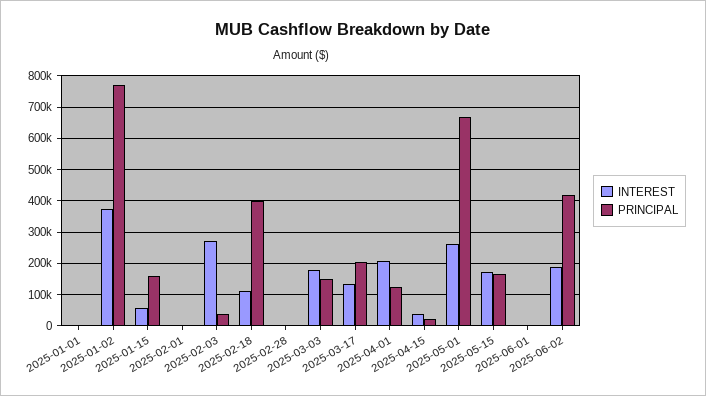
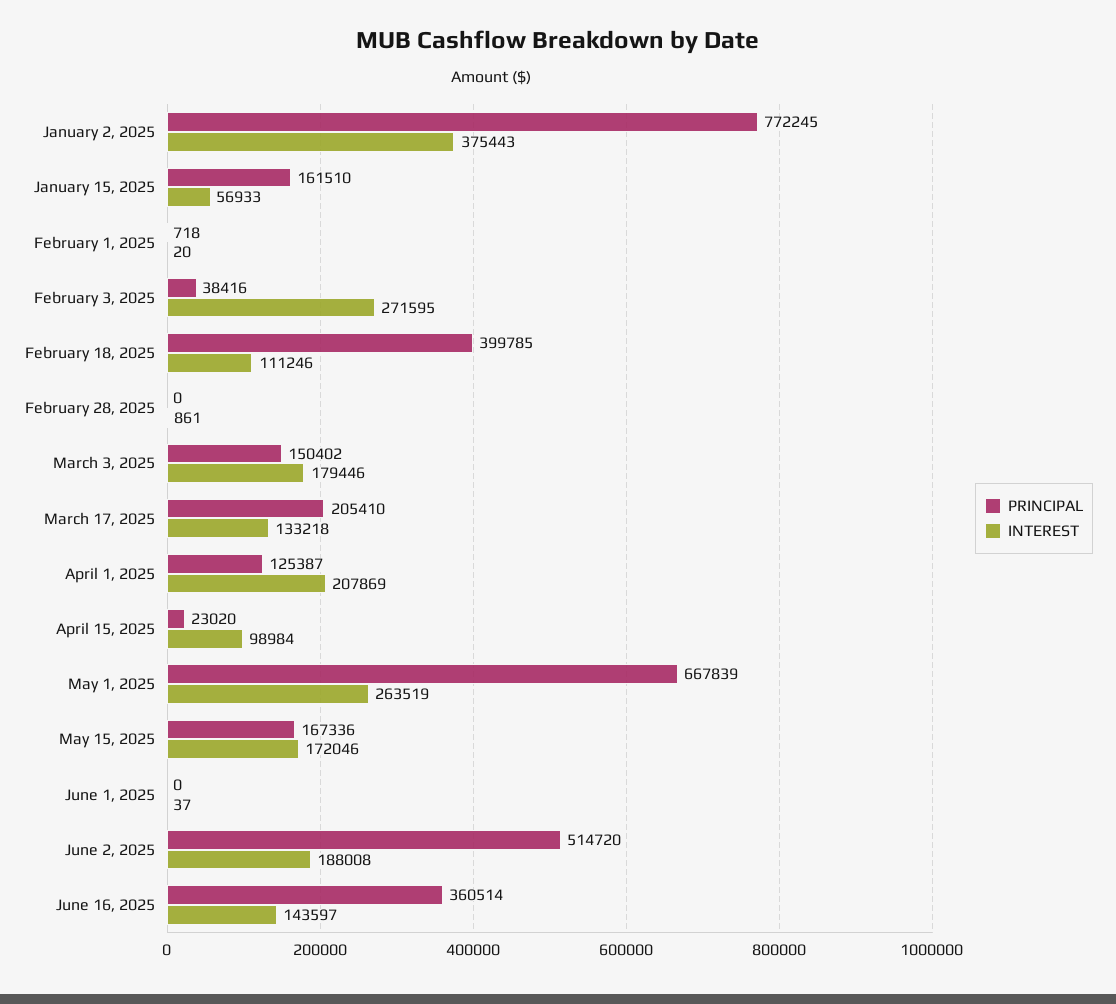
INTEREST, 2025-01-01: 0 -> none
PRINCIPAL, 2025-01-01: 0 -> none
INTEREST, 2025-04-15: 40000 -> 98984
PRINCIPAL, 2025-06-02: 420000 -> 514720
PRINCIPAL, June 16, 2025: none -> 360514
INTEREST, June 16, 2025: none -> 143597

